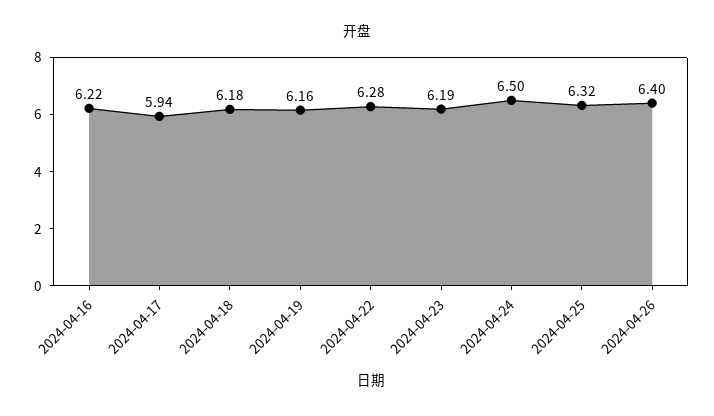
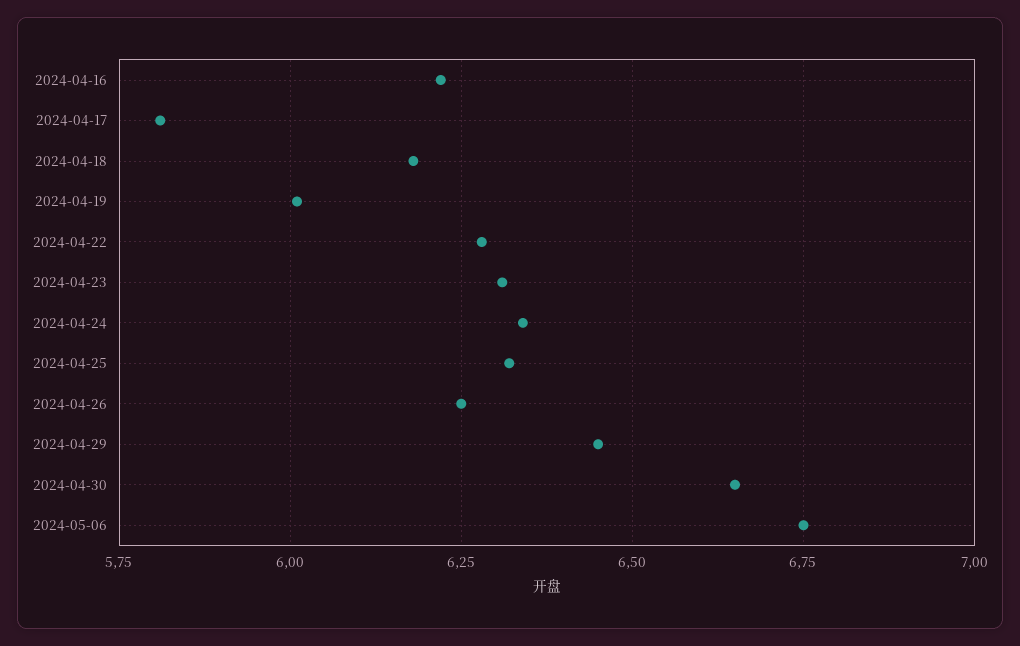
2024-04-17: 5.94 -> 5.8
2024-04-19: 6.16 -> 6
2024-04-23: 6.19 -> 6.3
2024-04-24: 6.5 -> 6.35
2024-04-26: 6.4 -> 6.25
2024-04-29: none -> 6.45
2024-04-30: none -> 6.65
2024-05-06: none -> 6.75

